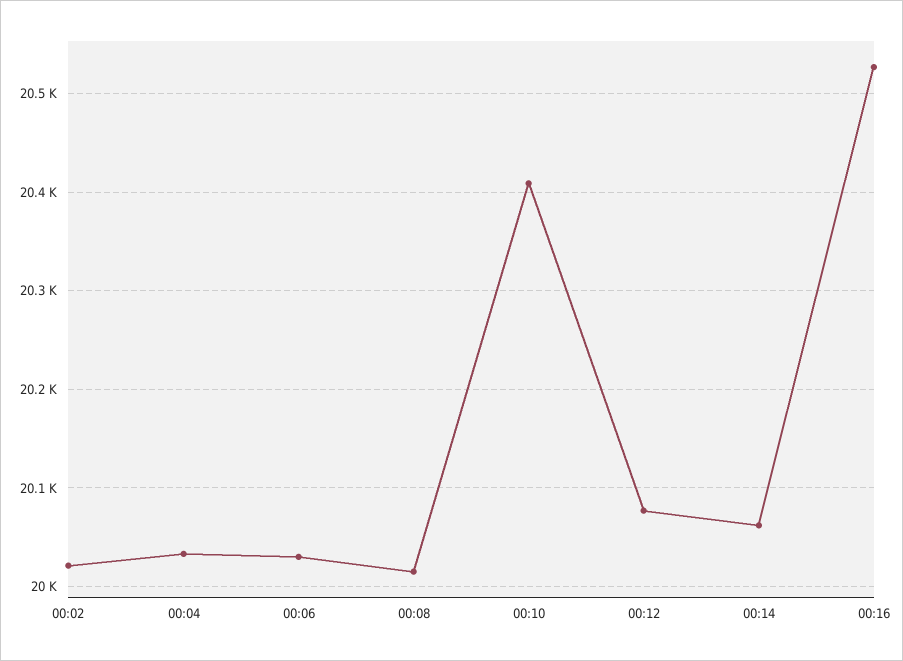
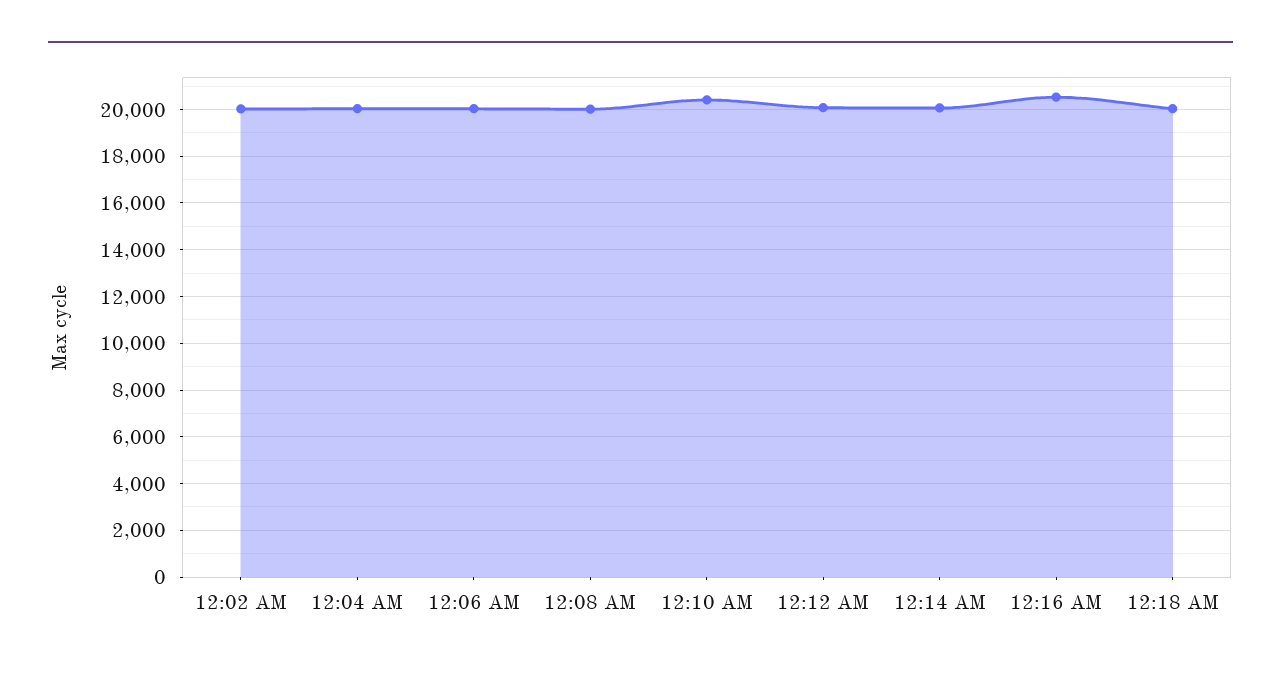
12:18 AM: none -> 20000

